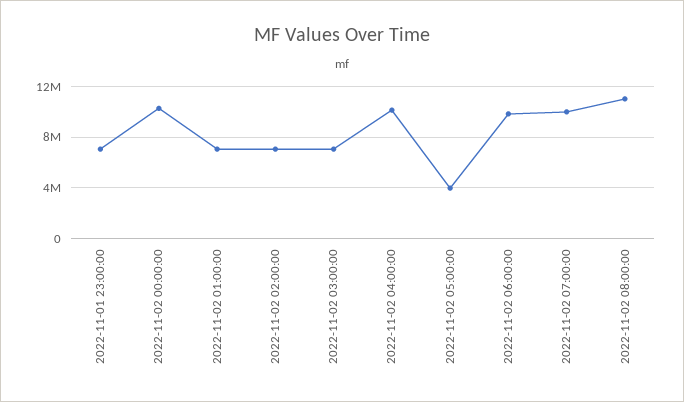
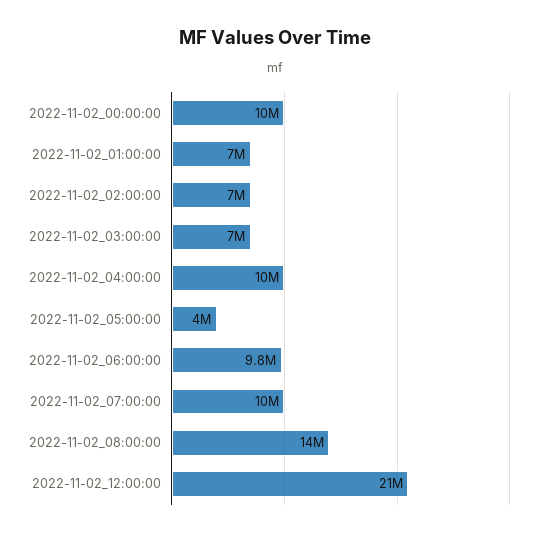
2022-11-01 23:00:00: 7000000 -> none
2022-11-02 08:00:00: 11000000 -> 14000000
2022-11-02_12:00:00: none -> 21000000

